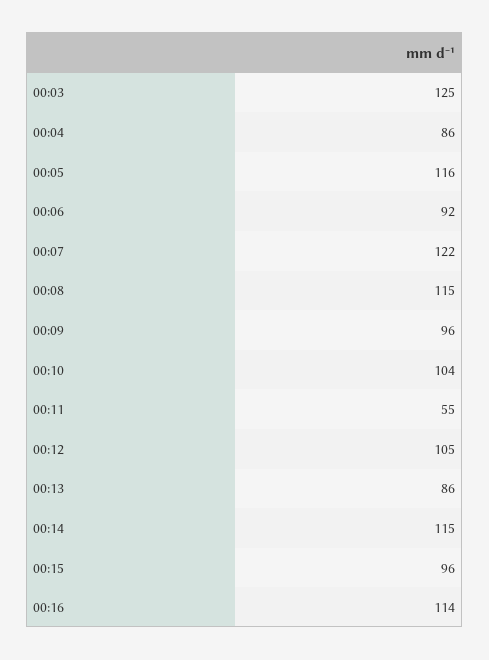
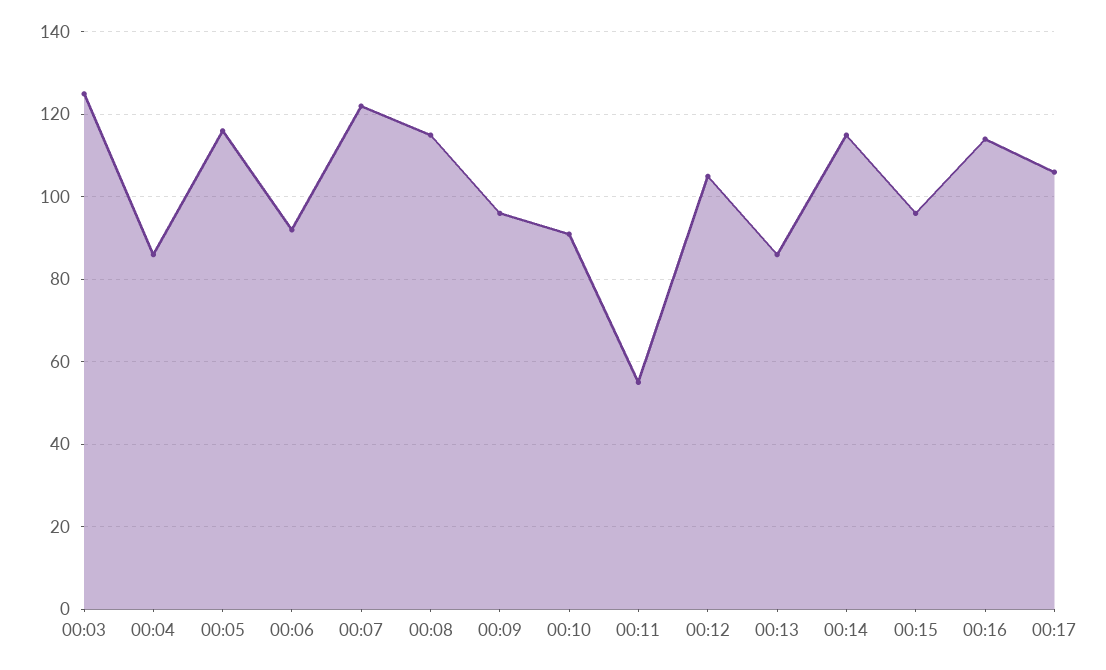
00:10: 104 -> 90
00:17: none -> 105

